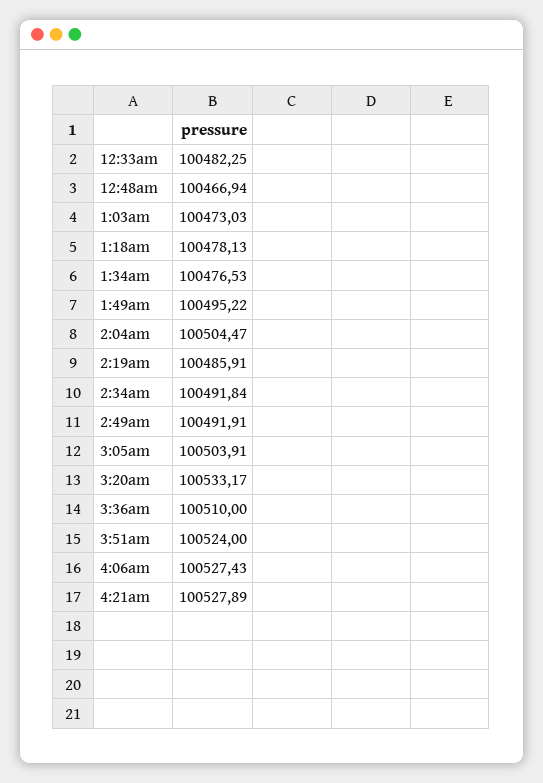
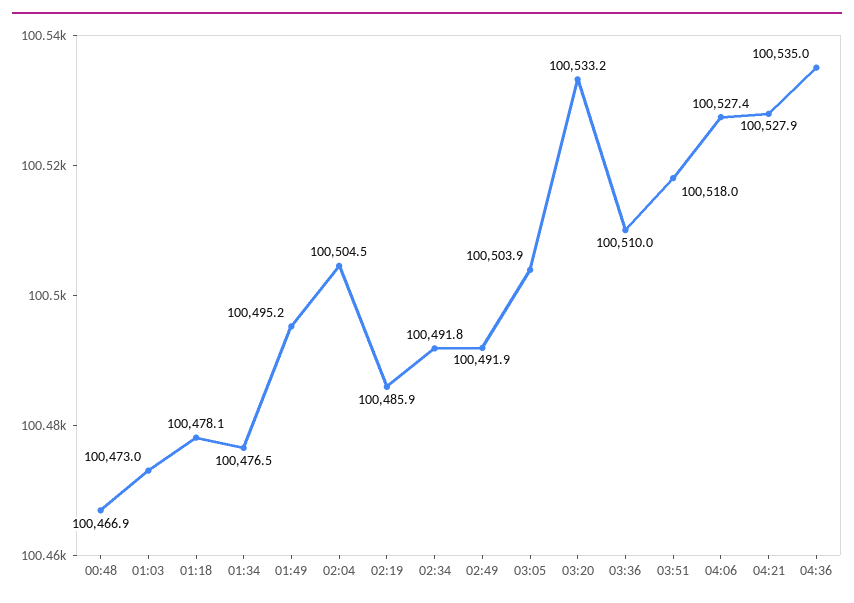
12:33am: 100482.25 -> none
3:51am: 100524 -> 100518
04:36: none -> 100535

